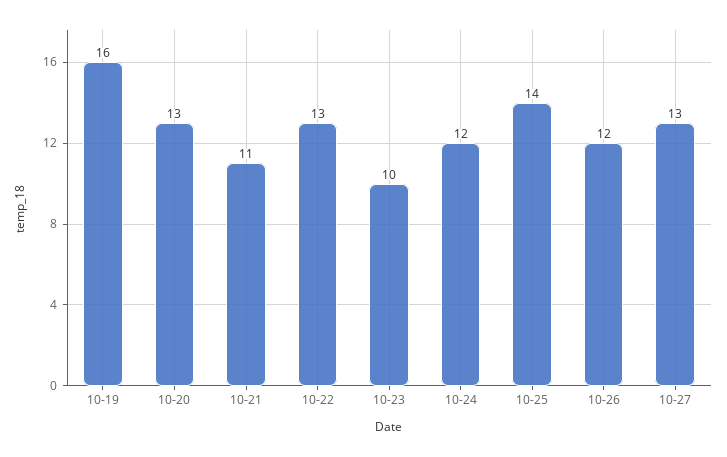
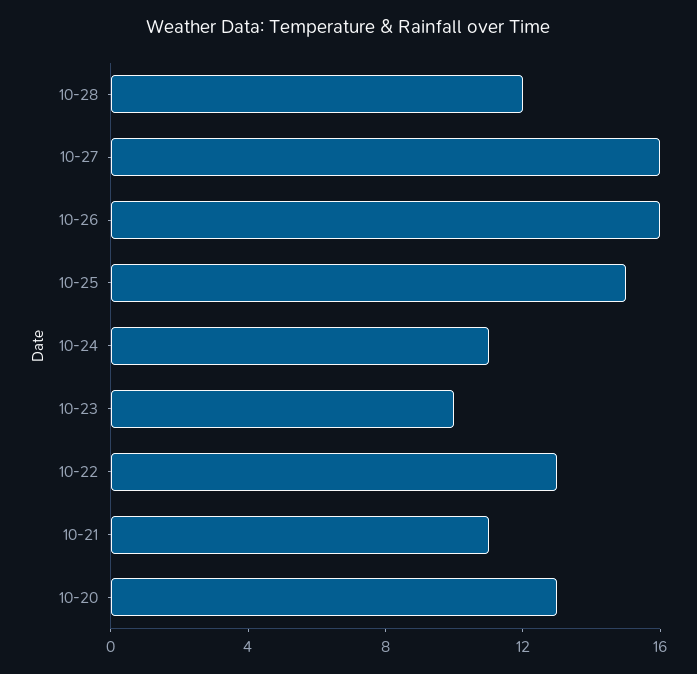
10-19: 16 -> none
10-24: 12 -> 11
10-25: 14 -> 15
10-26: 12 -> 16
10-27: 13 -> 16
10-28: none -> 12

